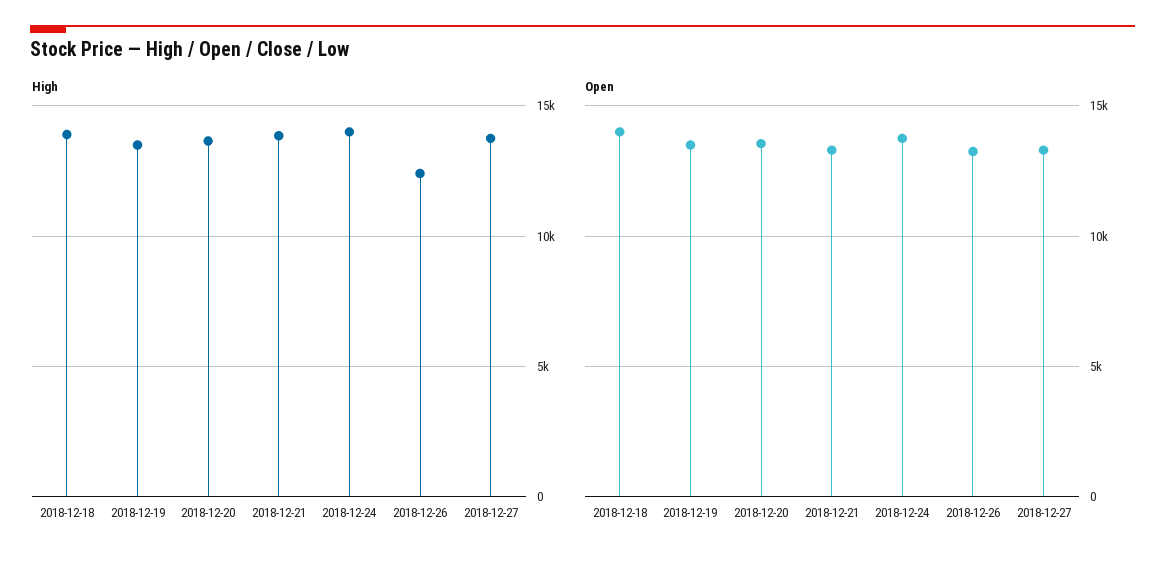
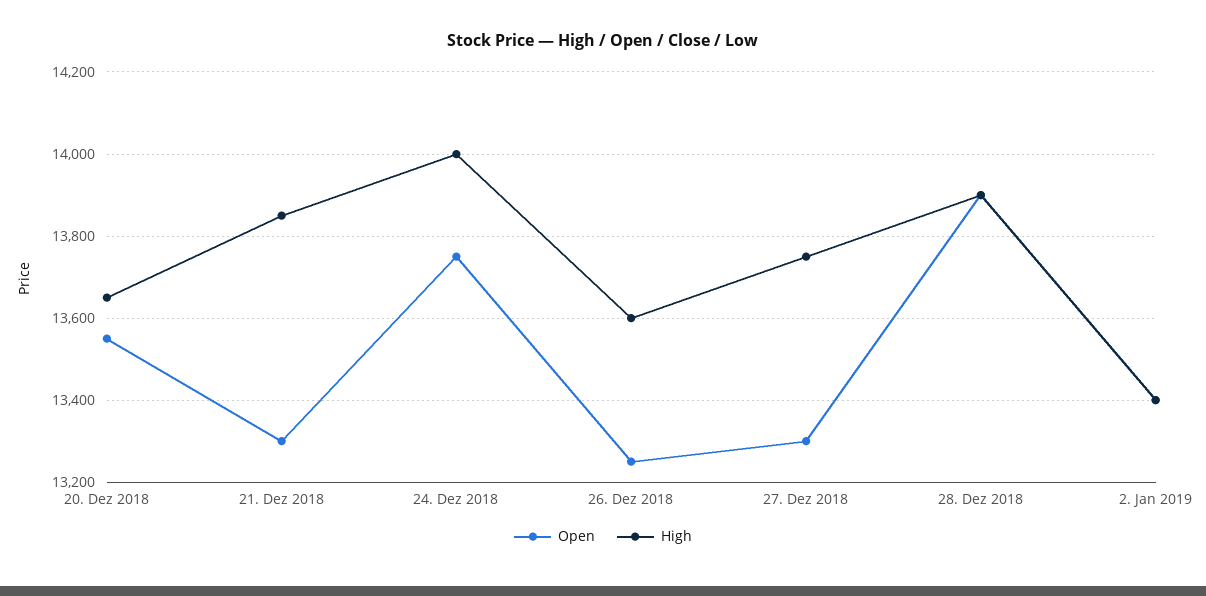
High, 2018-12-18: 14000 -> none
High, 2018-12-19: 13500 -> none
High, 2018-12-26: 12500 -> 13600
Open, 2018-12-18: 14000 -> none
Open, 2018-12-19: 13500 -> none
Open, 28. Dez 2018: none -> 13900
High, 28. Dez 2018: none -> 13900
Open, 2. Jan 2019: none -> 13400
High, 2. Jan 2019: none -> 13400

